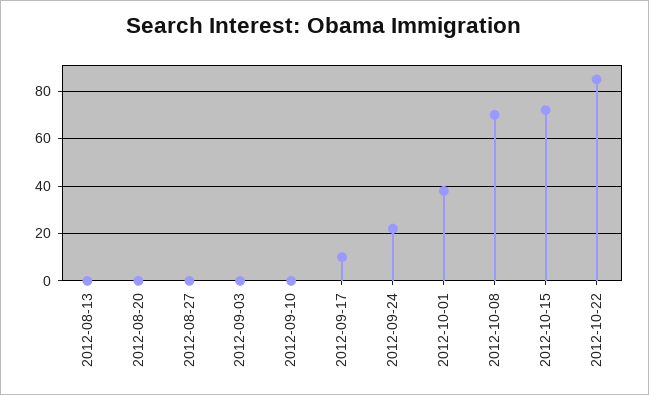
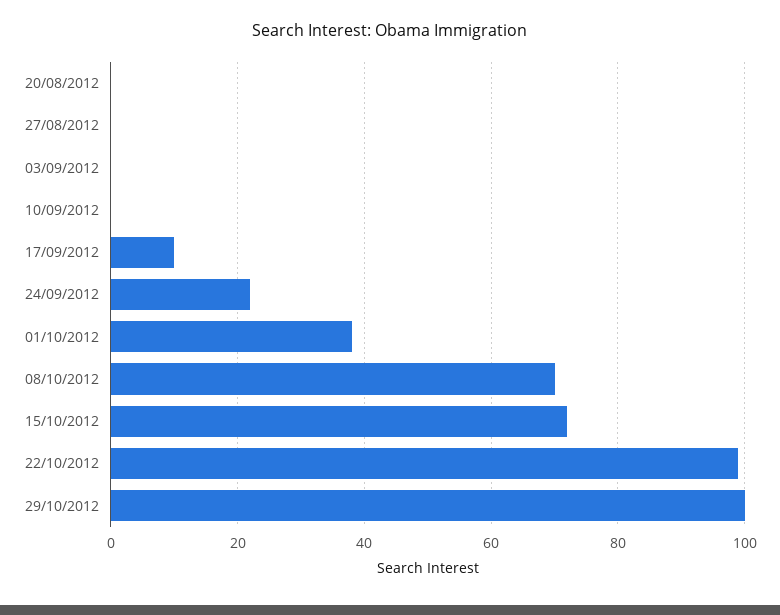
2012-08-13: 0 -> none
2012-10-22: 85 -> 100
29/10/2012: none -> 100

